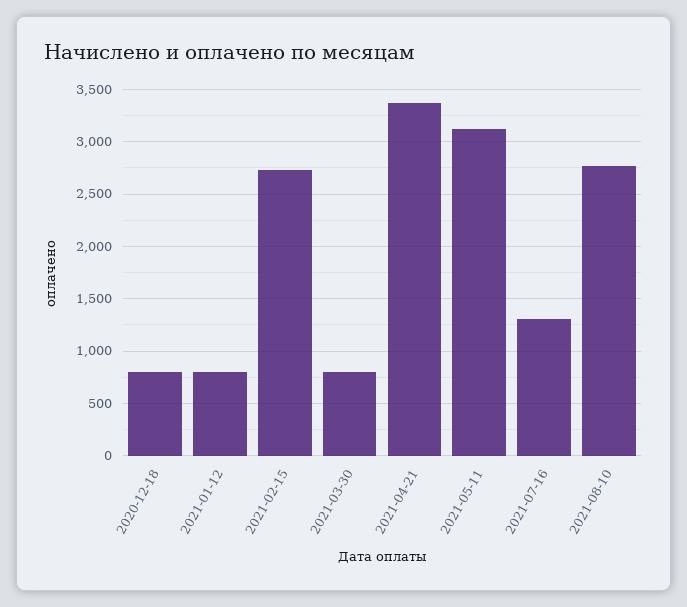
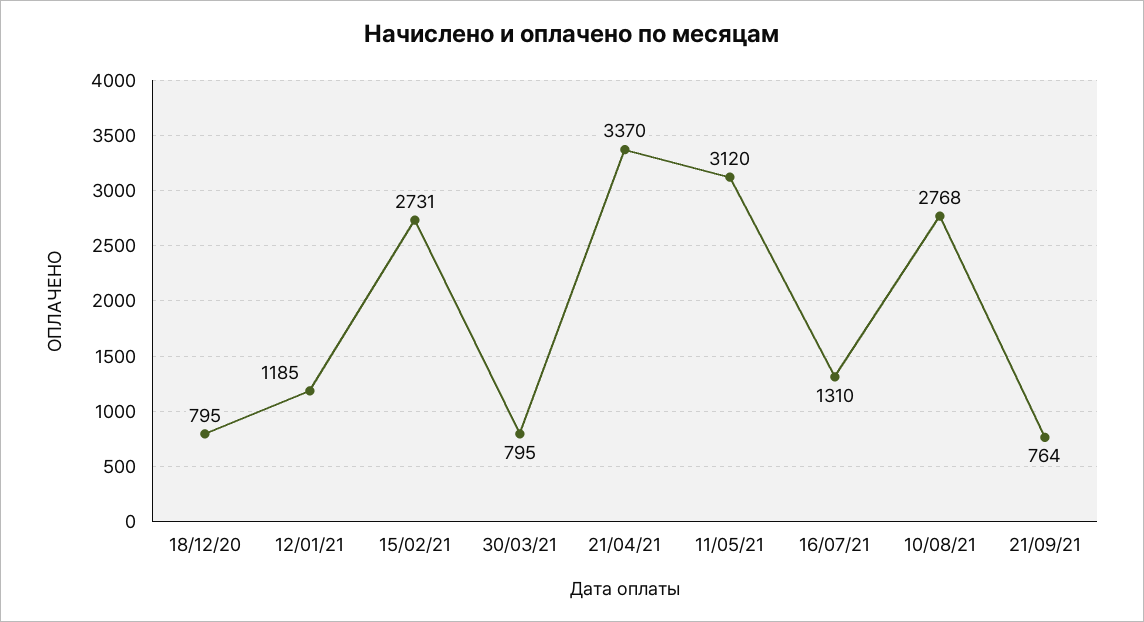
2021-01-12: 800 -> 1185
21/09/21: none -> 764

